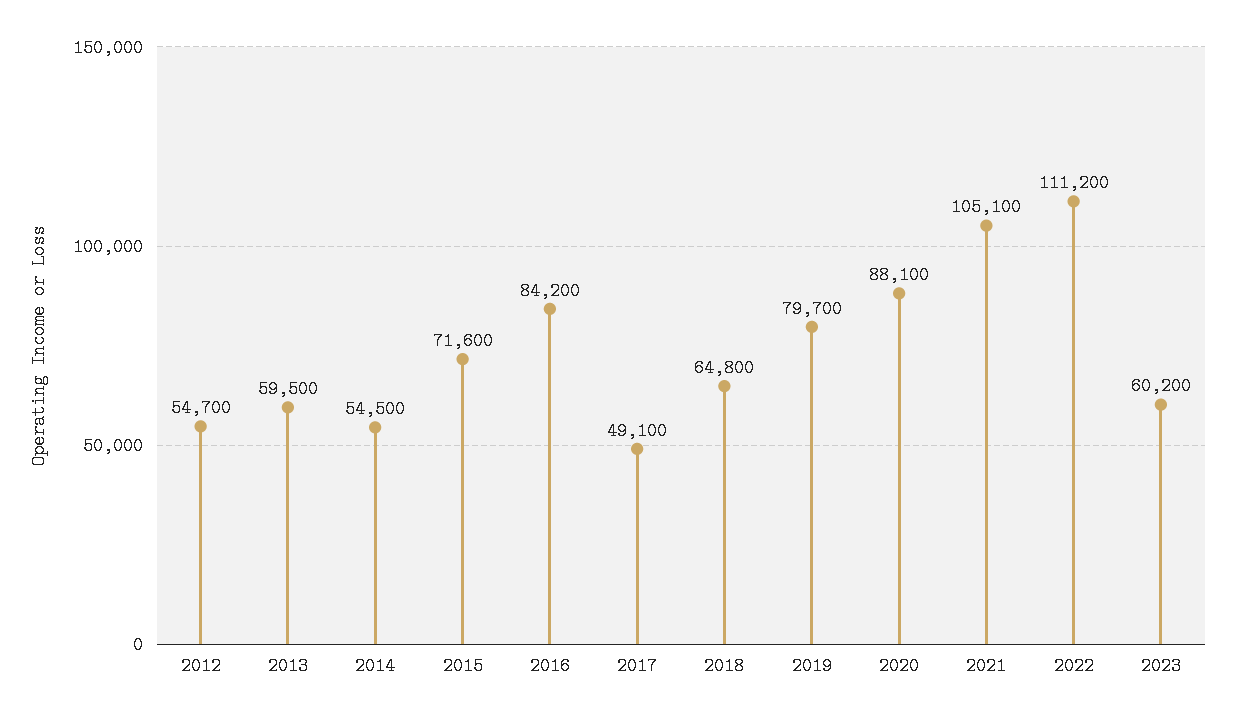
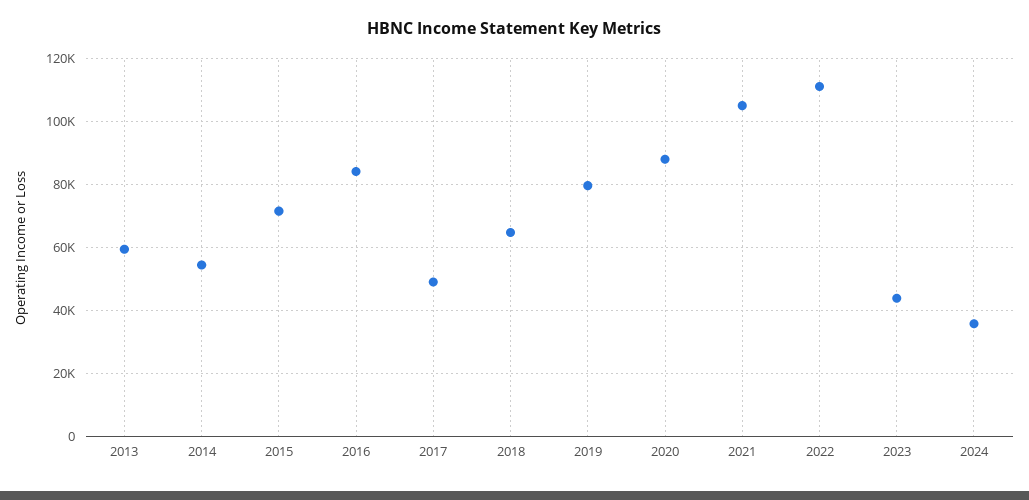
2012: 54700 -> none
2023: 60200 -> 44000
2024: none -> 36000

